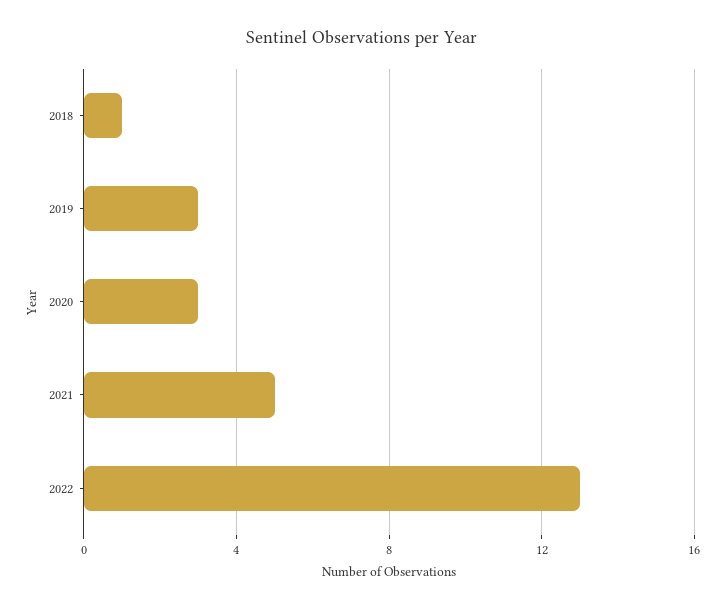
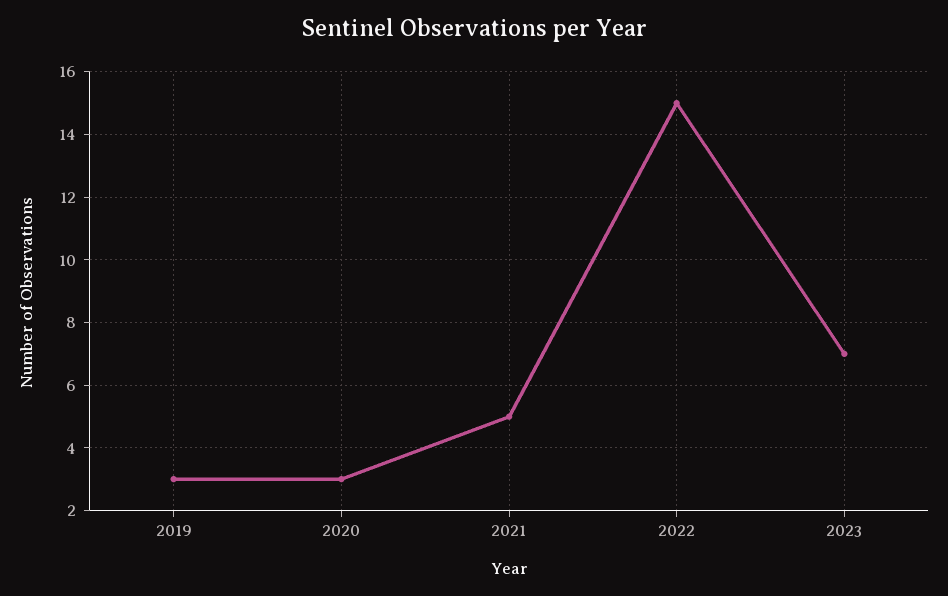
2018: 1 -> none
2022: 13 -> 15
2023: none -> 7

